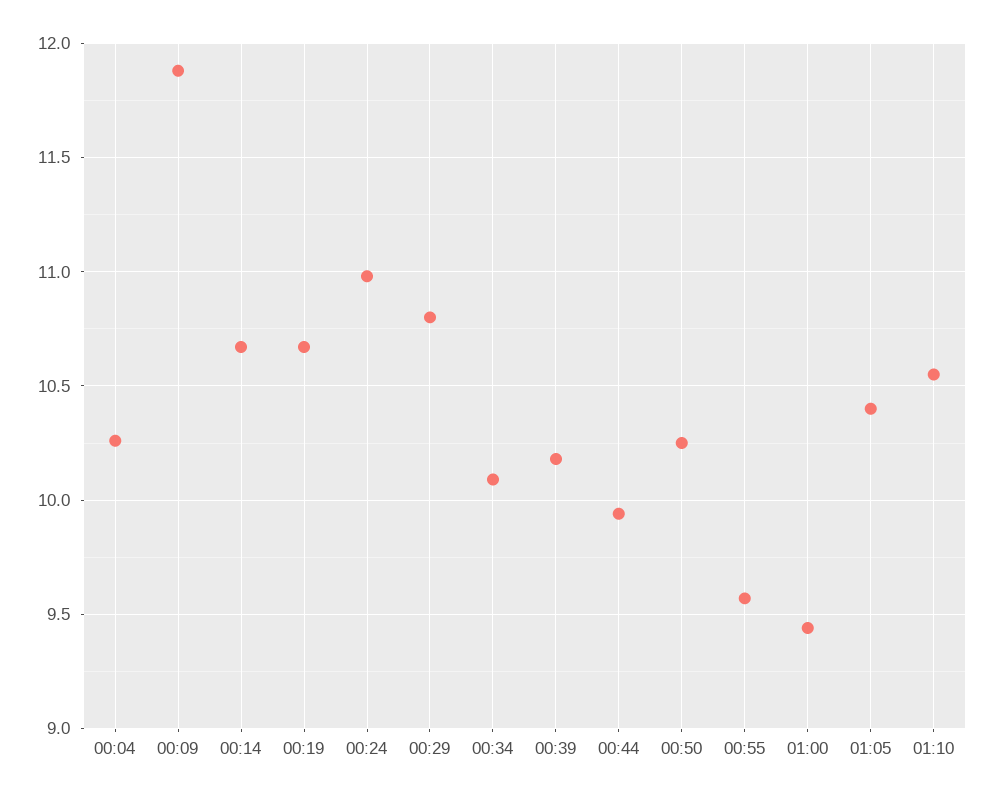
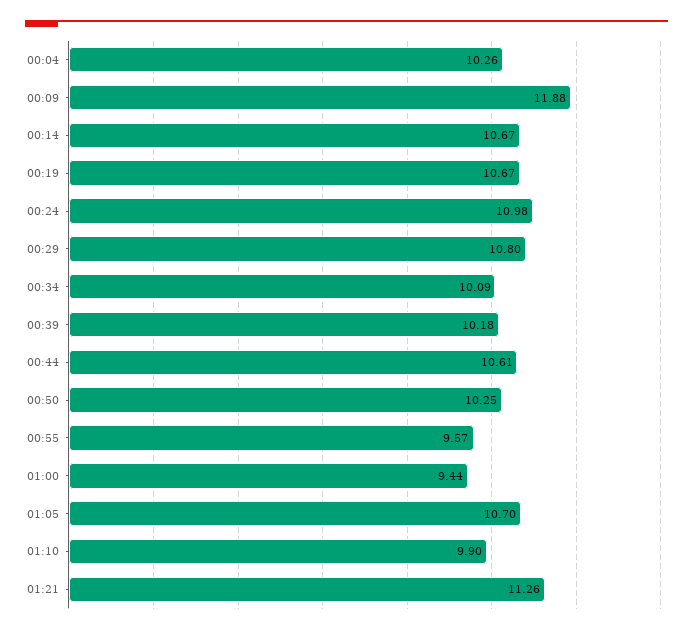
00:44: 9.95 -> 10.61
01:05: 10.4 -> 10.7
01:10: 10.55 -> 9.9
01:21: none -> 11.26

